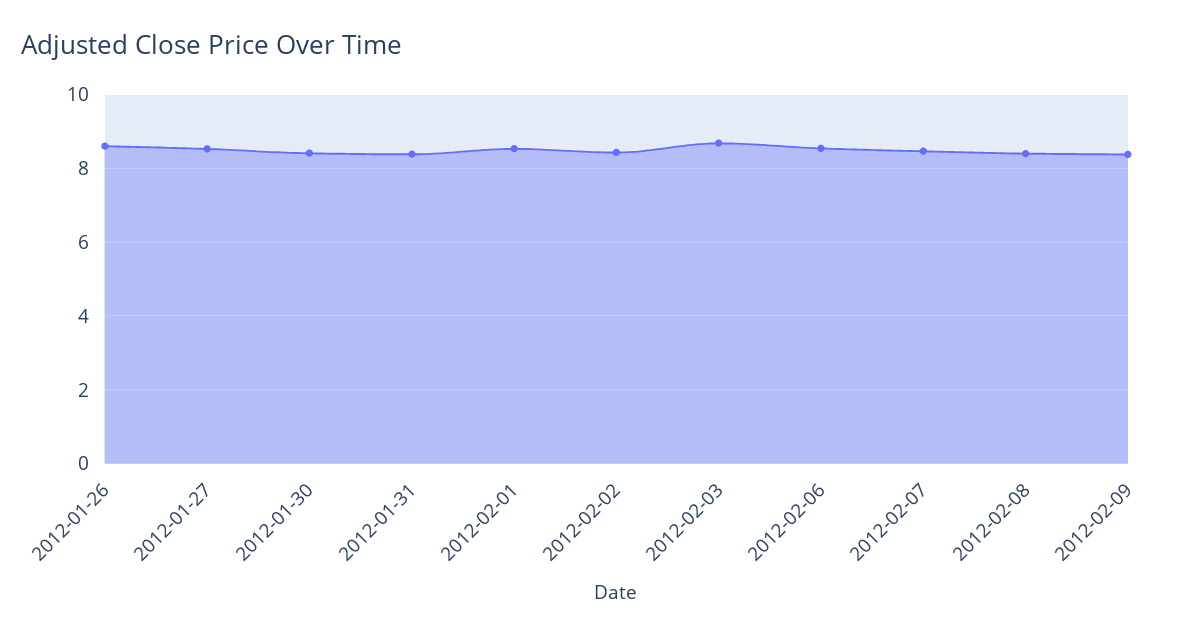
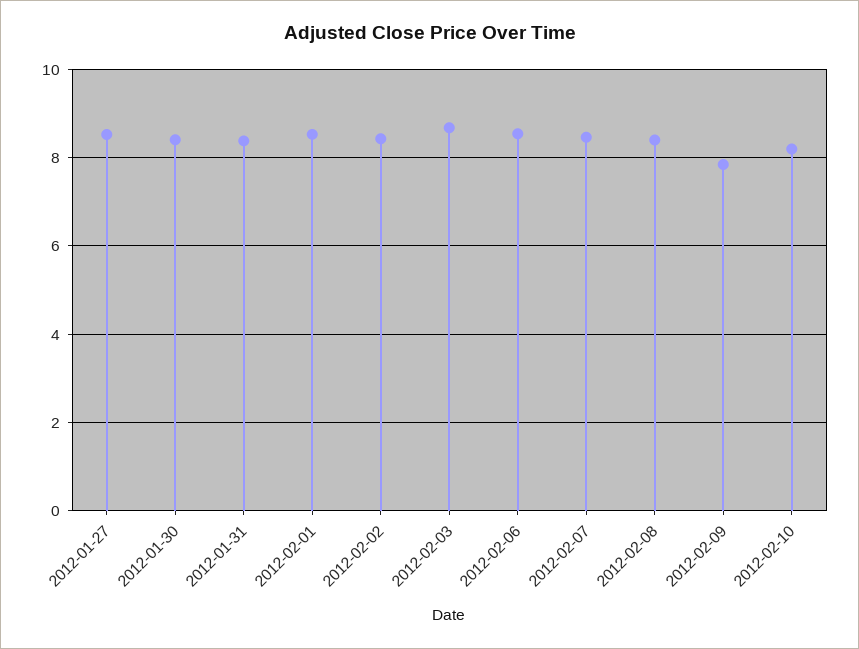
2012-01-26: 8.6 -> none
2012-02-09: 8.4 -> 7.8
2012-02-10: none -> 8.2

